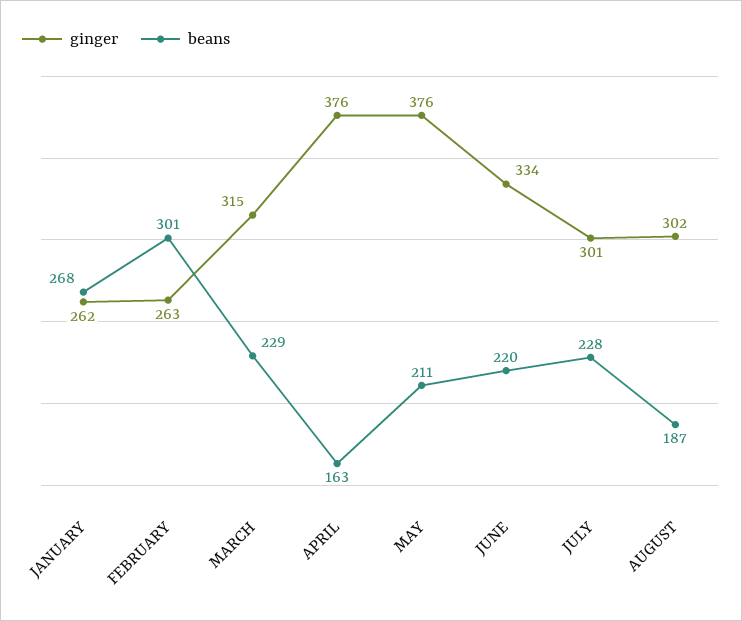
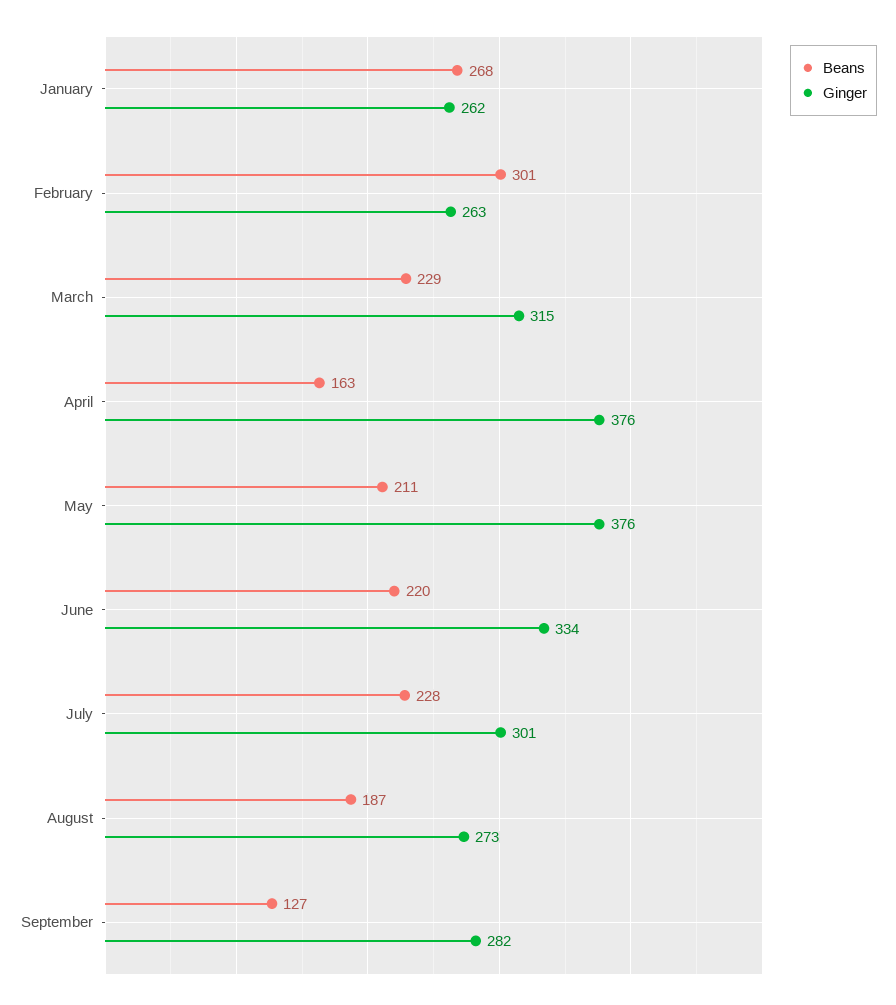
ginger, AUGUST: 302 -> 273
beans, September: none -> 127
ginger, September: none -> 282

